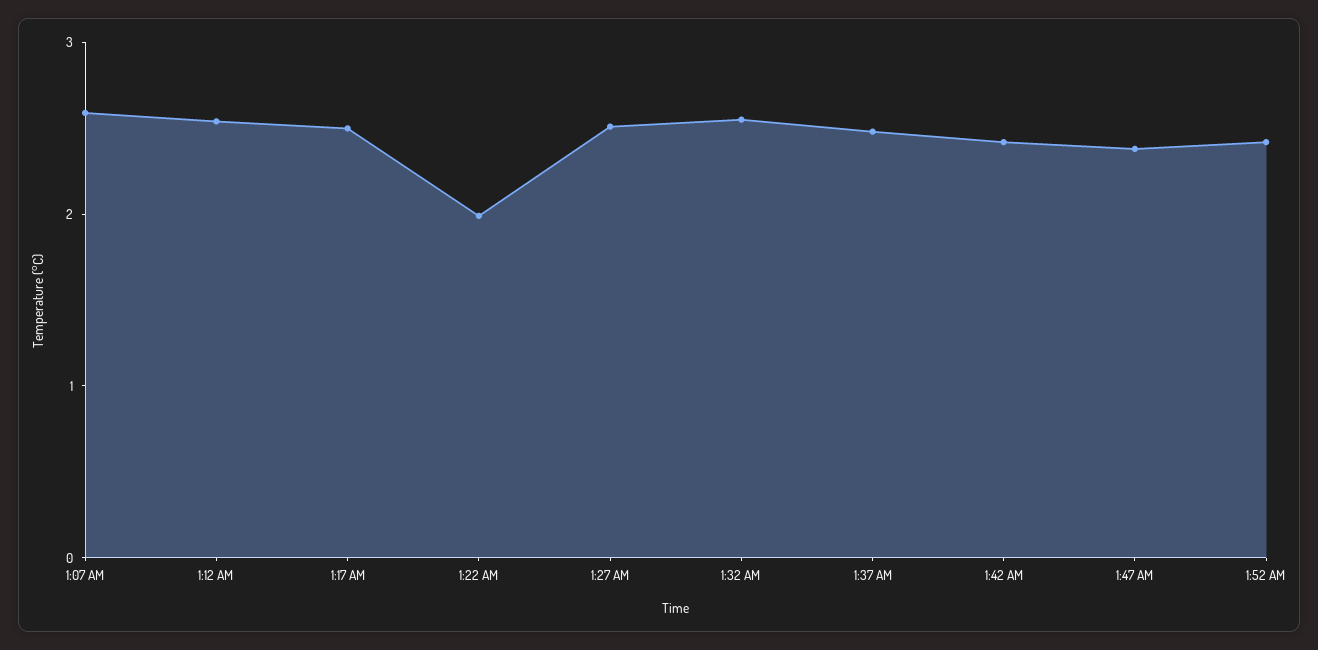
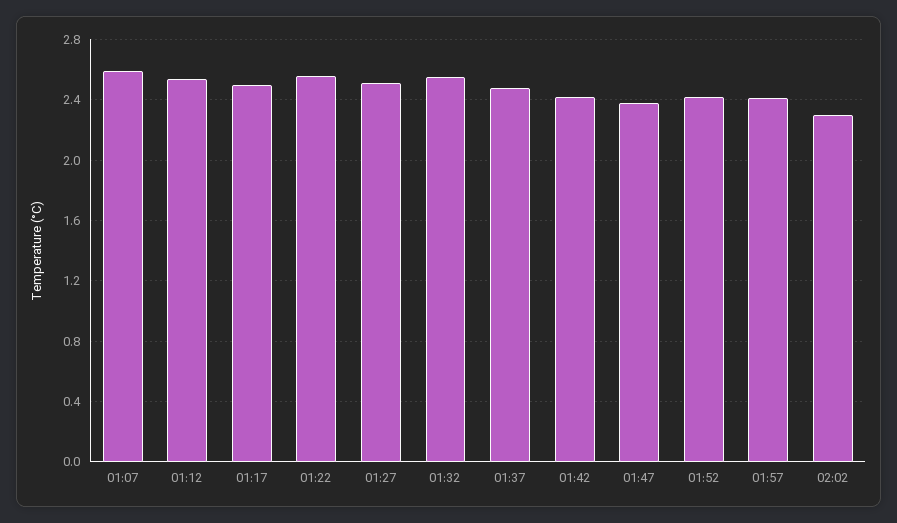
1:22 AM: 2 -> 2.55
01:57: none -> 2.4
02:02: none -> 2.3

